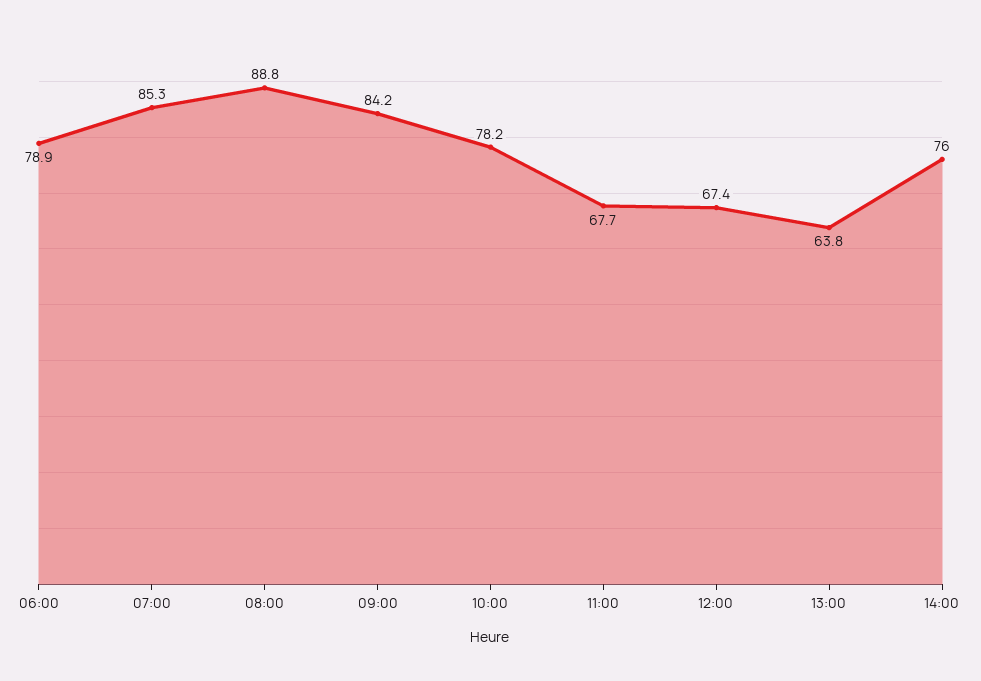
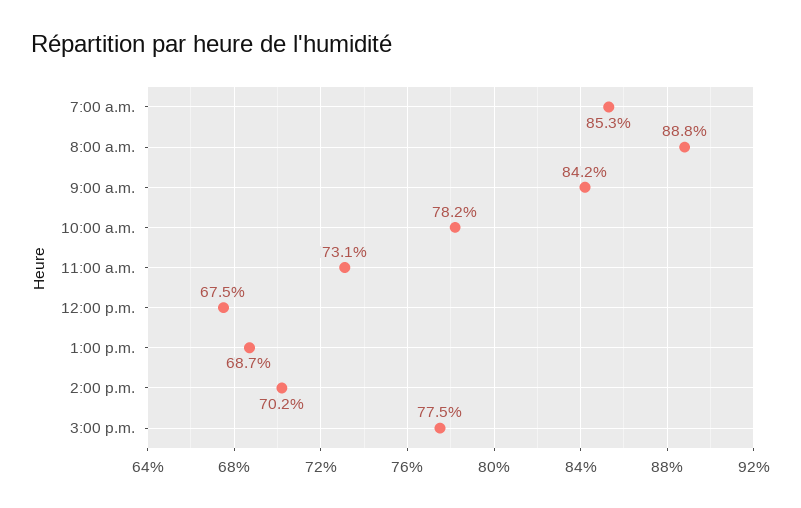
06:00: 78.9 -> none
11:00: 67.7 -> 73.1
12:00: 67.4 -> 67.5
13:00: 63.8 -> 68.7
14:00: 76 -> 70.2
3:00 p.m.: none -> 77.5

